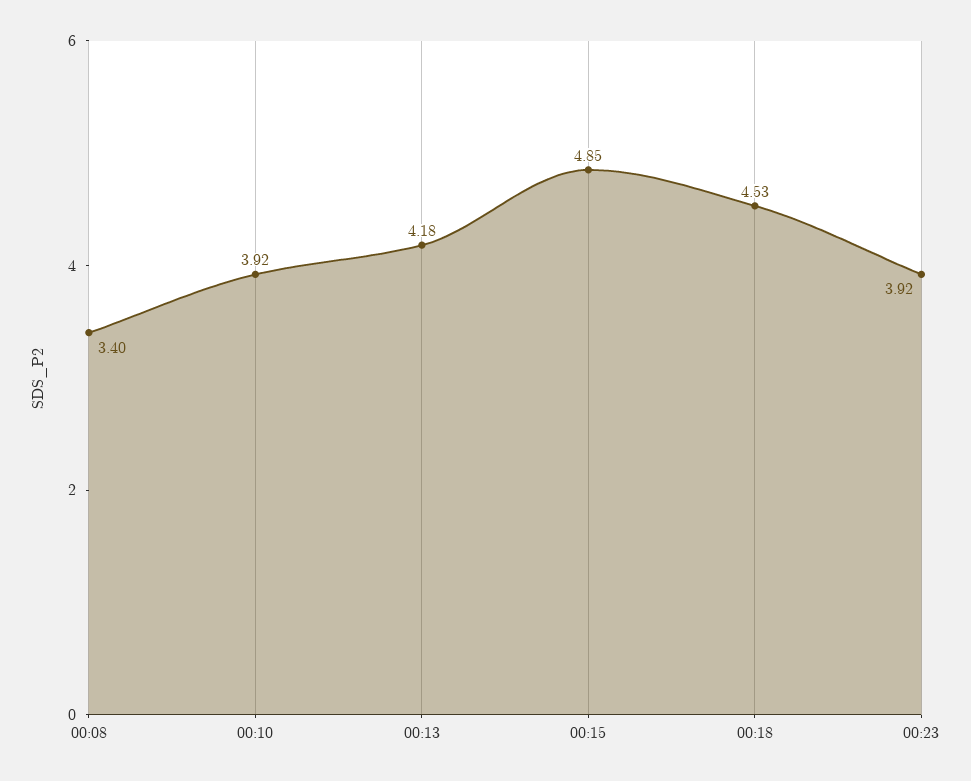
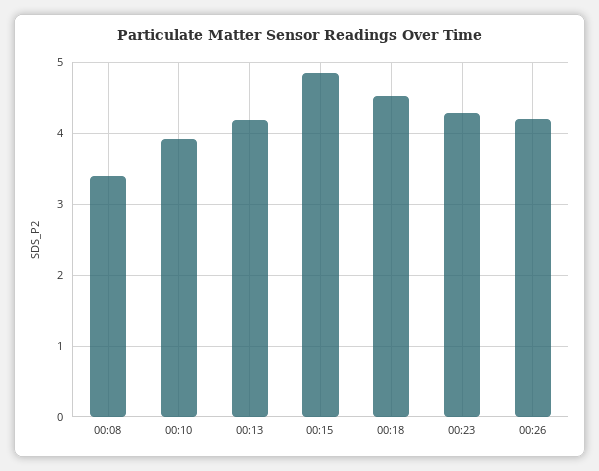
00:23: 3.92 -> 4.3
00:26: none -> 4.2

